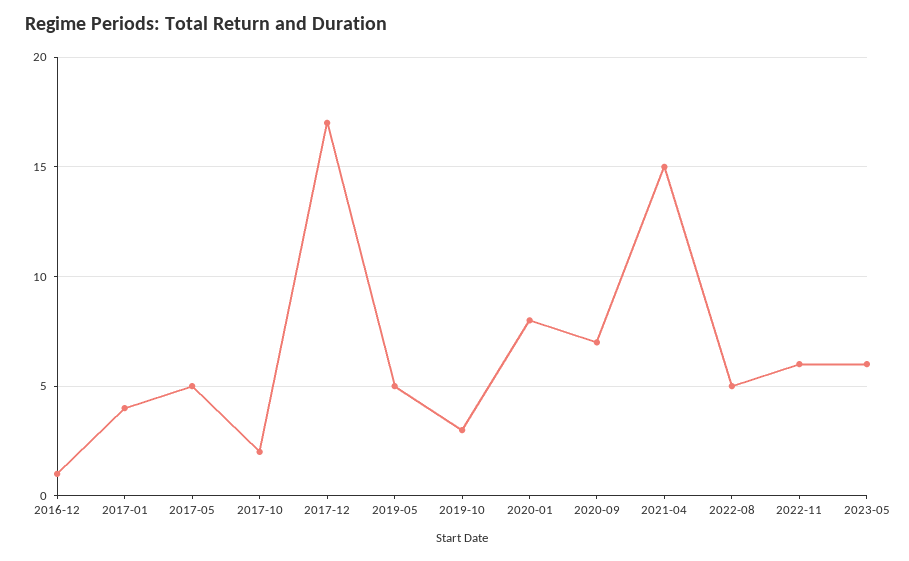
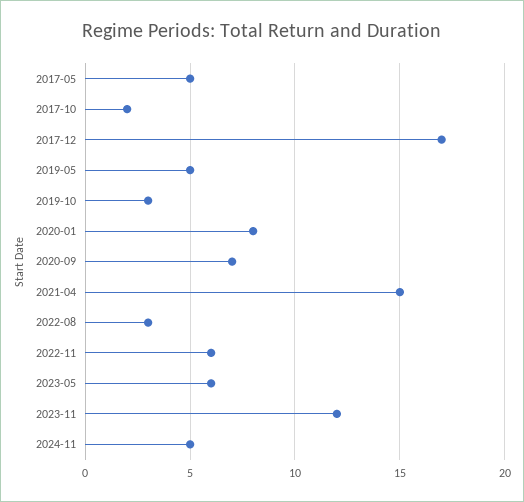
2016-12: 1 -> none
2017-01: 4 -> none
2022-08: 5 -> 3
2023-11: none -> 12
2024-11: none -> 5

